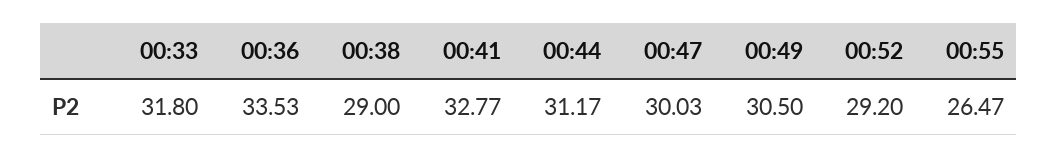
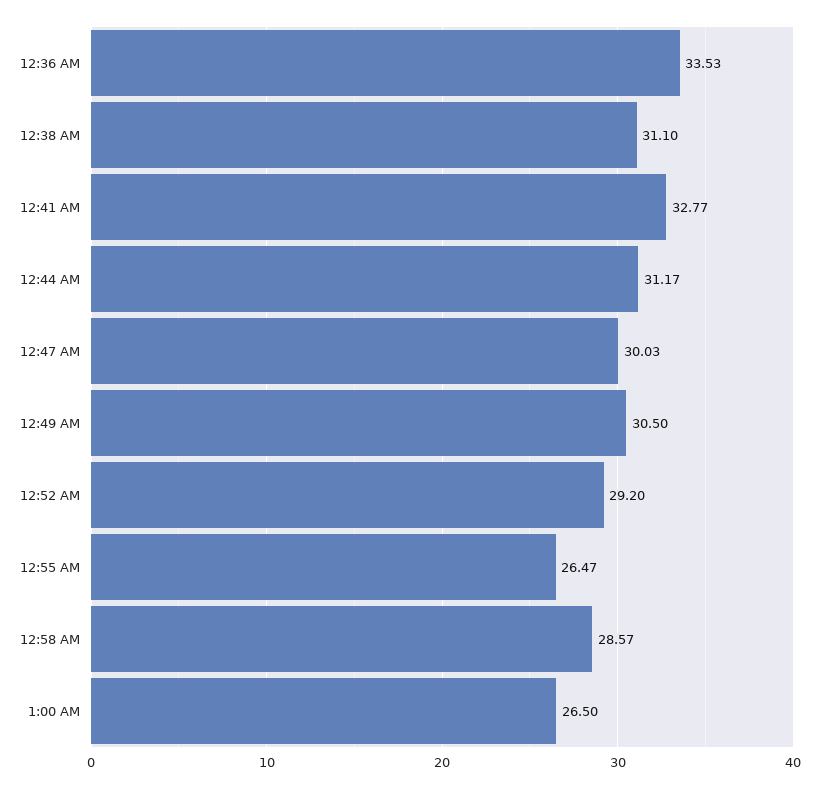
00:33: 31.8 -> none
00:38: 29 -> 31.1
12:58 AM: none -> 28.57
1:00 AM: none -> 26.5

